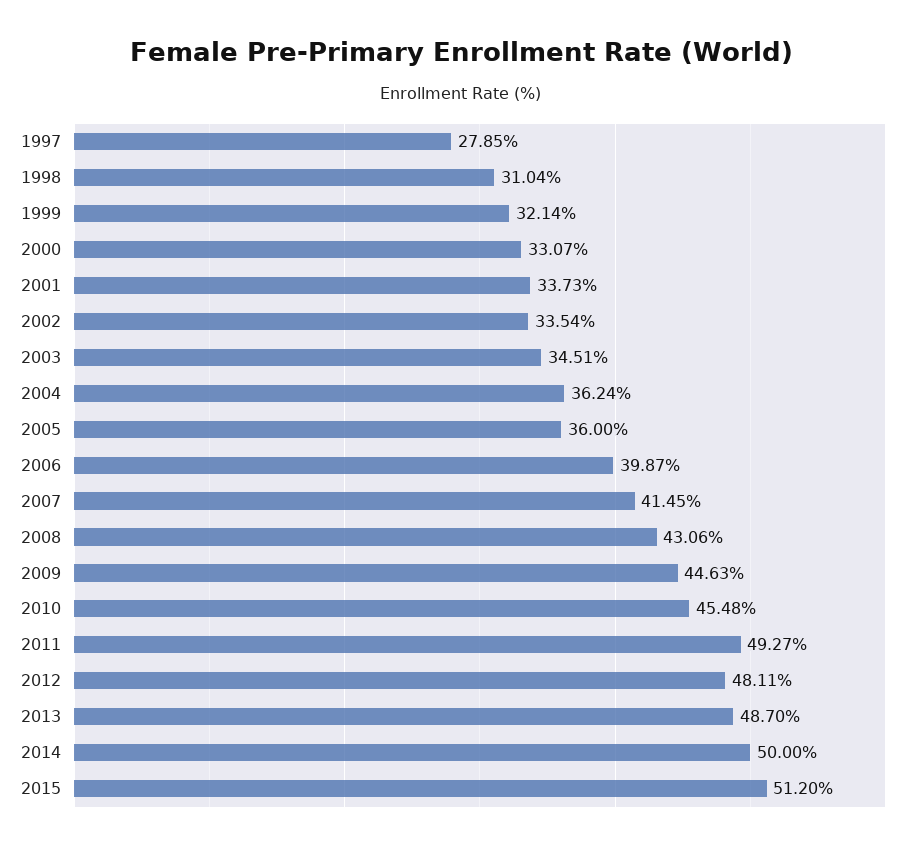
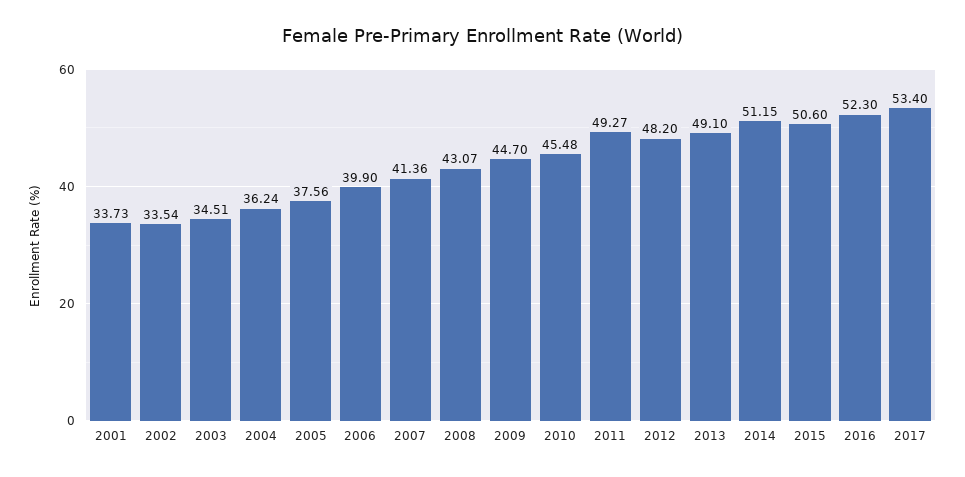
1997: 27.85 -> none
1998: 31.04 -> none
1999: 32.14 -> none
2000: 33.07 -> none
2005: 36 -> 37.56
2006: 39.87 -> 39.9
2007: 41.45 -> 41.36
2008: 43.06 -> 43.07
2009: 44.63 -> 44.7
2012: 48.11 -> 48.2
2013: 48.7 -> 49.1
2014: 50 -> 51.15
2015: 51.2 -> 50.6
2016: none -> 52.3
2017: none -> 53.4

